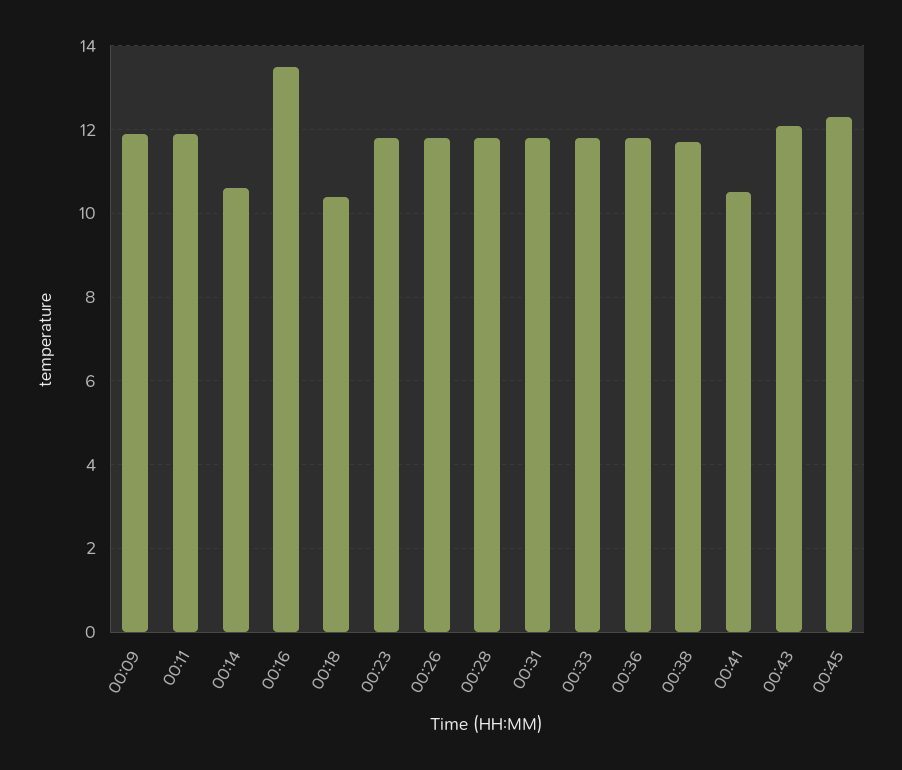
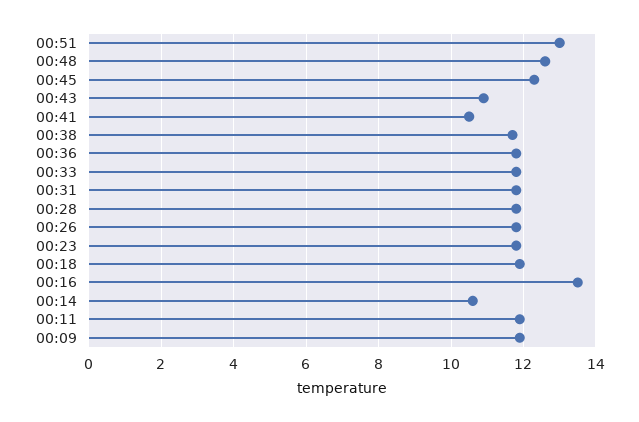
00:18: 10.5 -> 12
00:43: 12 -> 11
00:51: none -> 13
00:48: none -> 12.5

